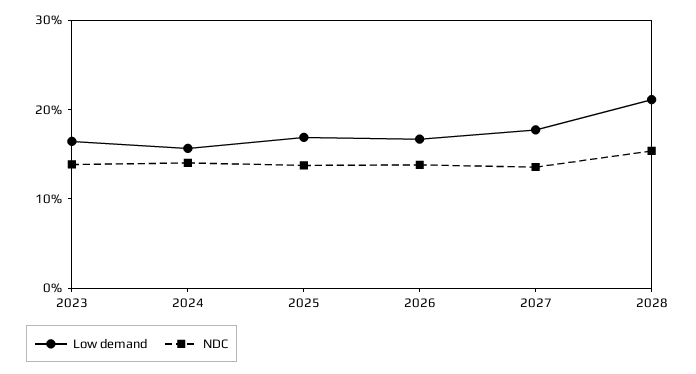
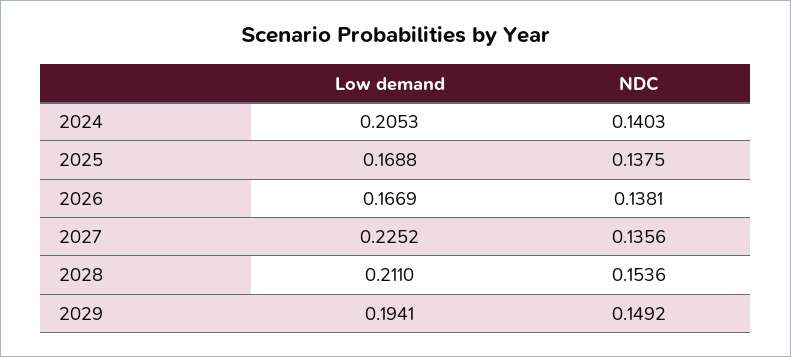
Low demand, 2023: 0.16 -> none
NDC, 2023: 0.14 -> none
Low demand, 2024: 0.16 -> 0.2053
Low demand, 2027: 0.18 -> 0.2252
Low demand, 2029: none -> 0.1941
NDC, 2029: none -> 0.1492

